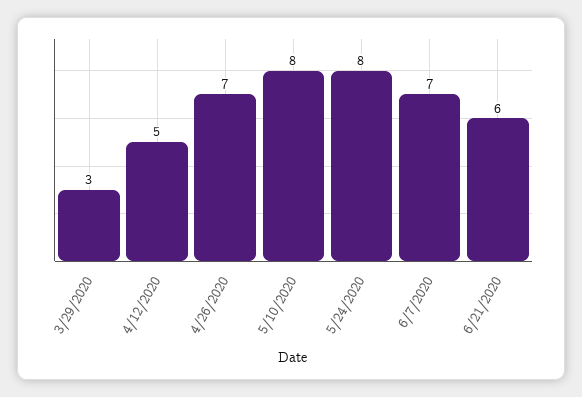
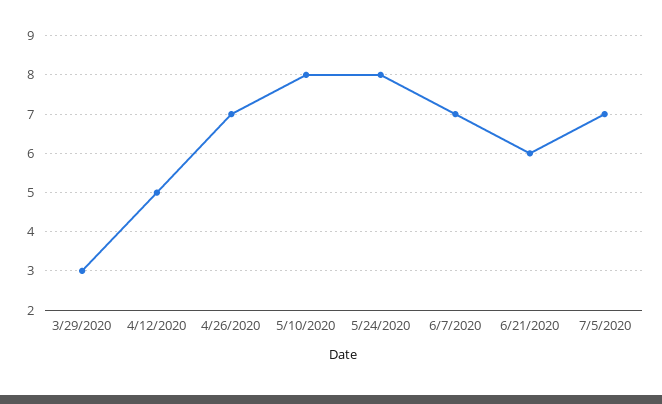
7/5/2020: none -> 7

